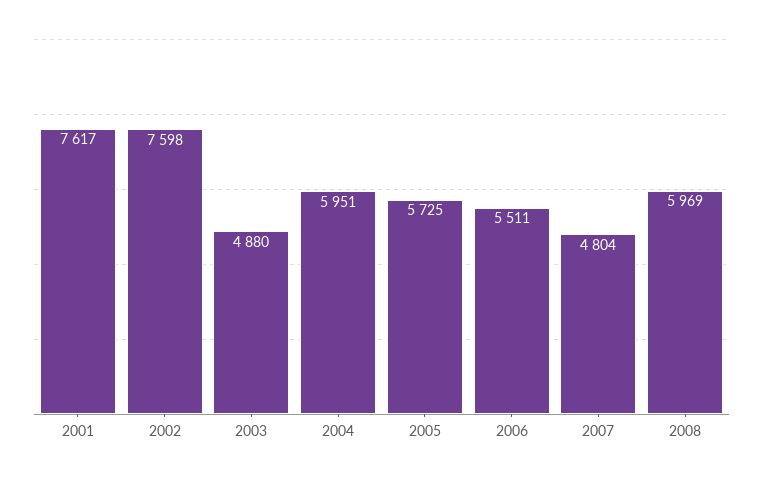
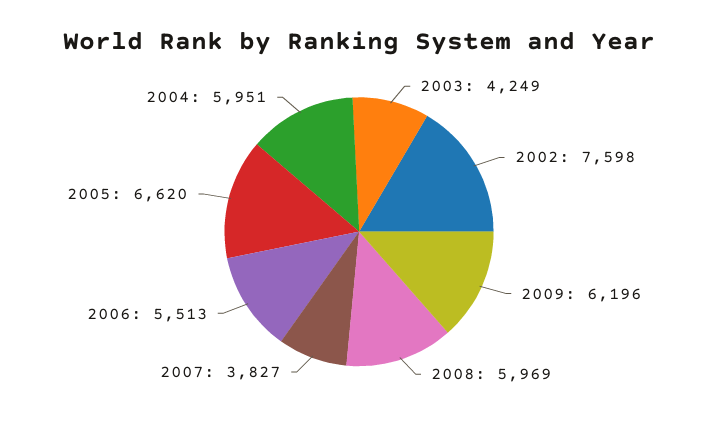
2001: 7617 -> none
2003: 4880 -> 4249
2005: 5725 -> 6620
2006: 5511 -> 5513
2007: 4804 -> 3827
2009: none -> 6196

